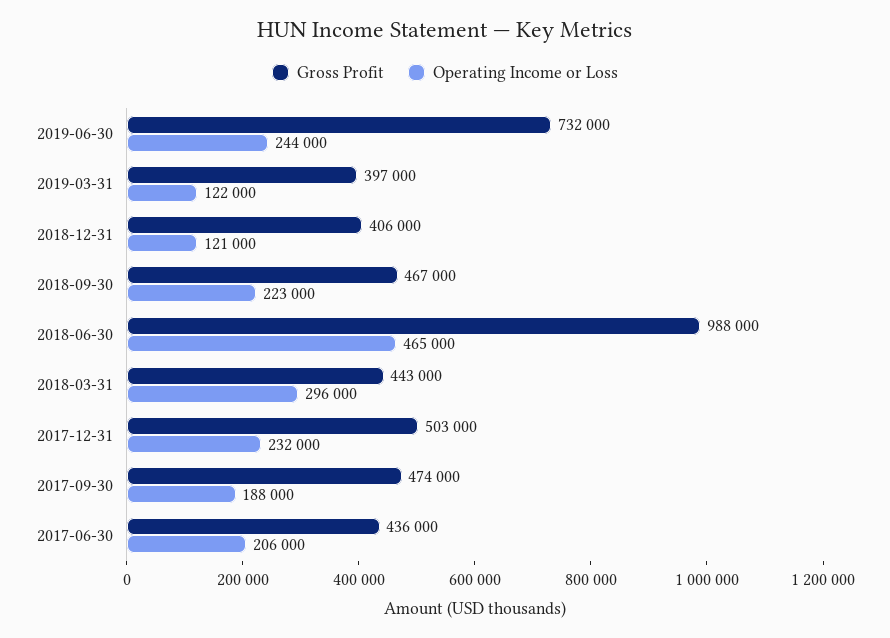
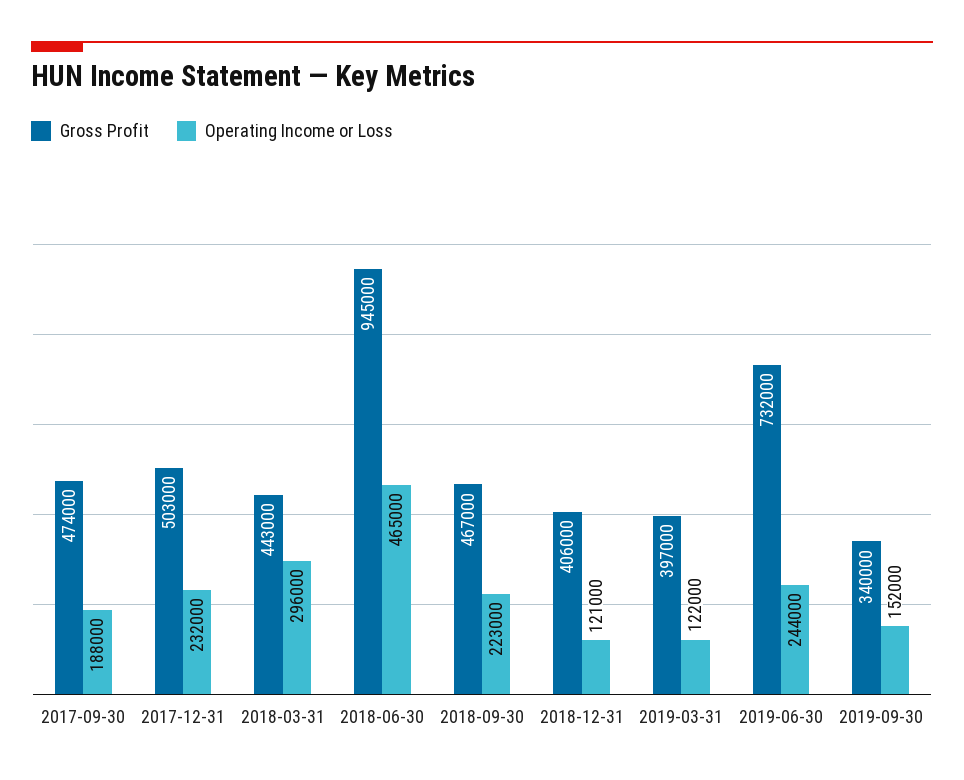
Gross Profit, 2018-06-30: 988000 -> 945000
Gross Profit, 2017-06-30: 436000 -> none
Operating Income or Loss, 2017-06-30: 206000 -> none
Gross Profit, 2019-09-30: none -> 340000
Operating Income or Loss, 2019-09-30: none -> 152000

